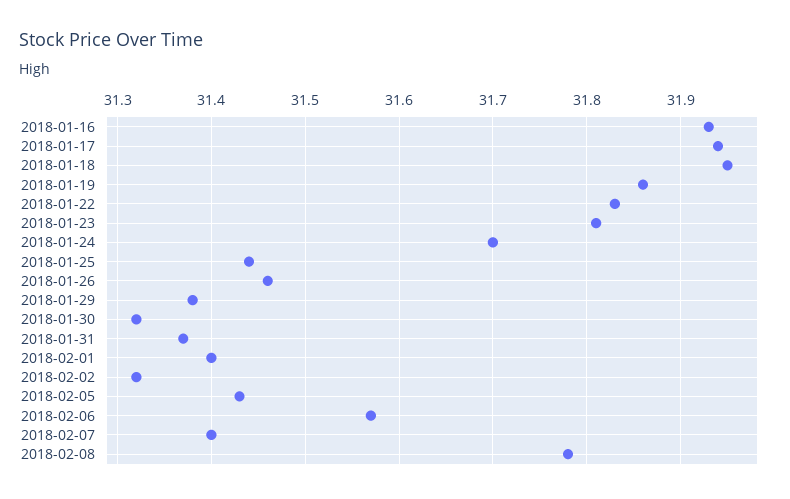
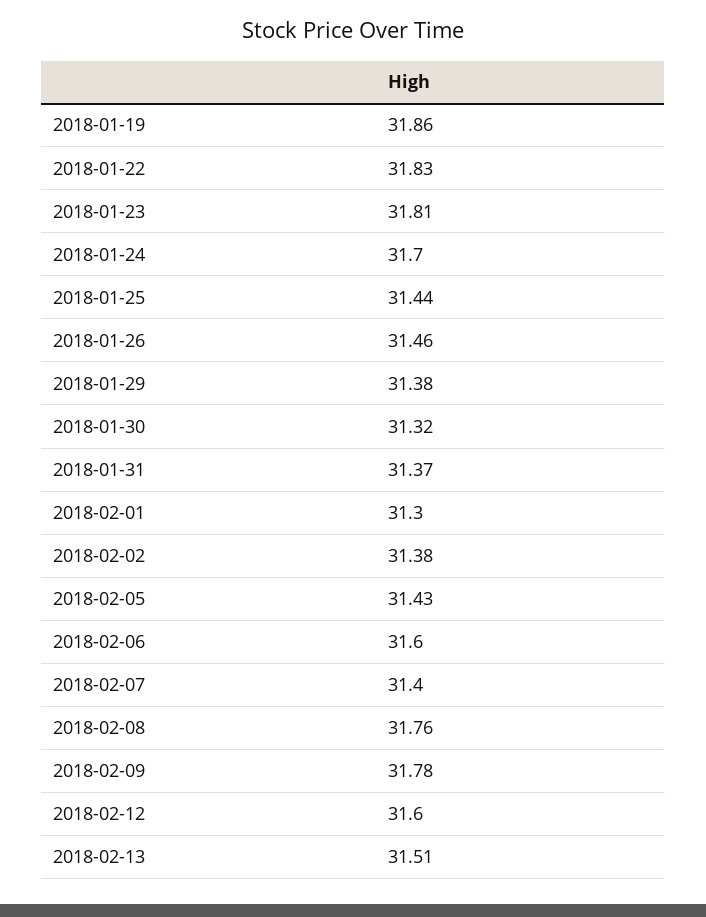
2018-01-16: 31.93 -> none
2018-01-17: 31.94 -> none
2018-01-18: 31.95 -> none
2018-02-01: 31.4 -> 31.3
2018-02-02: 31.32 -> 31.38
2018-02-06: 31.57 -> 31.6
2018-02-08: 31.78 -> 31.76
2018-02-09: none -> 31.78
2018-02-12: none -> 31.6
2018-02-13: none -> 31.51

